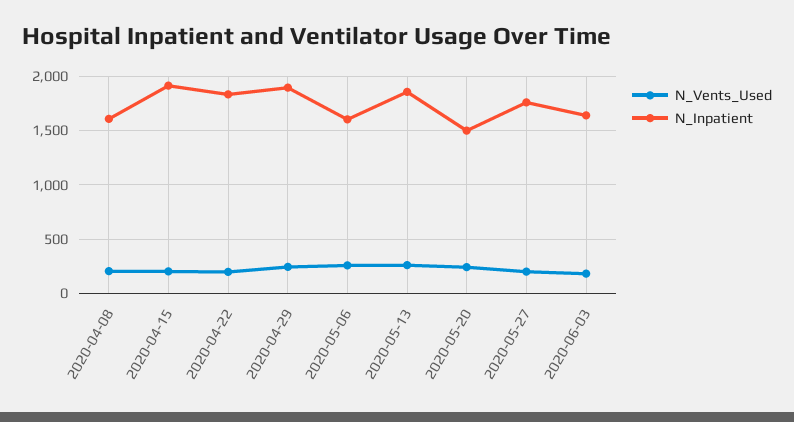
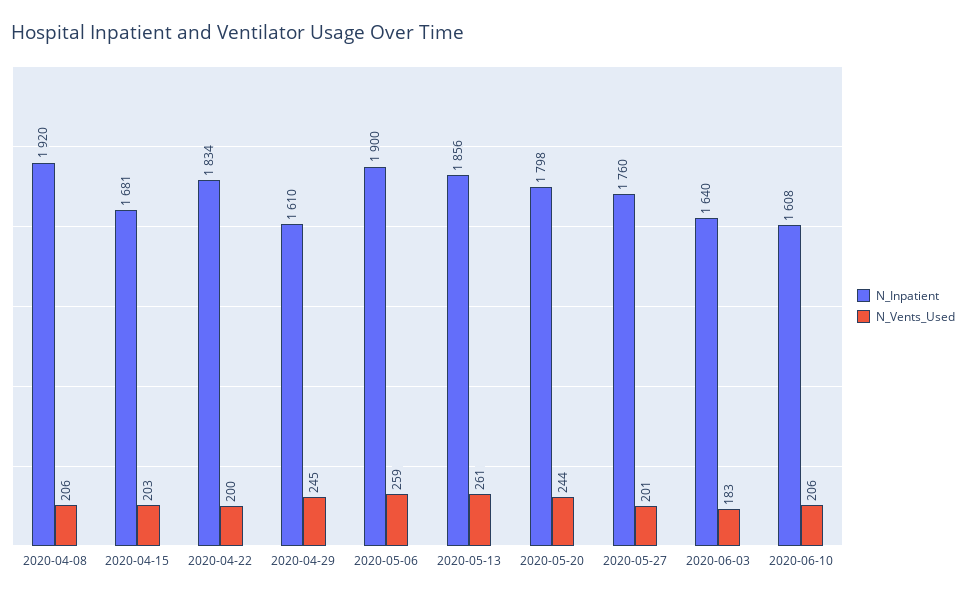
N_Inpatient, 2020-04-08: 1600 -> 1920
N_Inpatient, 2020-04-15: 1900 -> 1681
N_Inpatient, 2020-04-29: 1900 -> 1610
N_Inpatient, 2020-05-06: 1600 -> 1900
N_Inpatient, 2020-05-20: 1500 -> 1798
N_Inpatient, 2020-06-10: none -> 1608
N_Vents_Used, 2020-06-10: none -> 206

